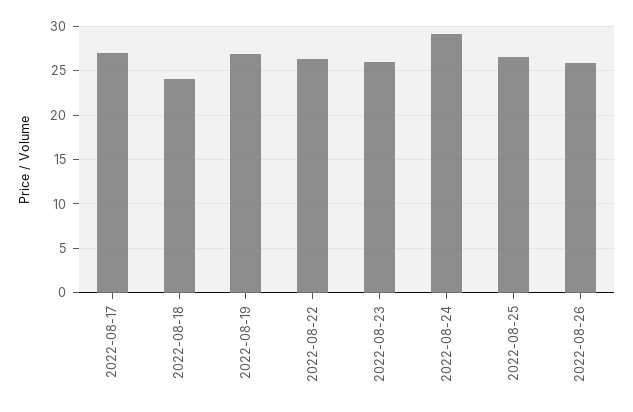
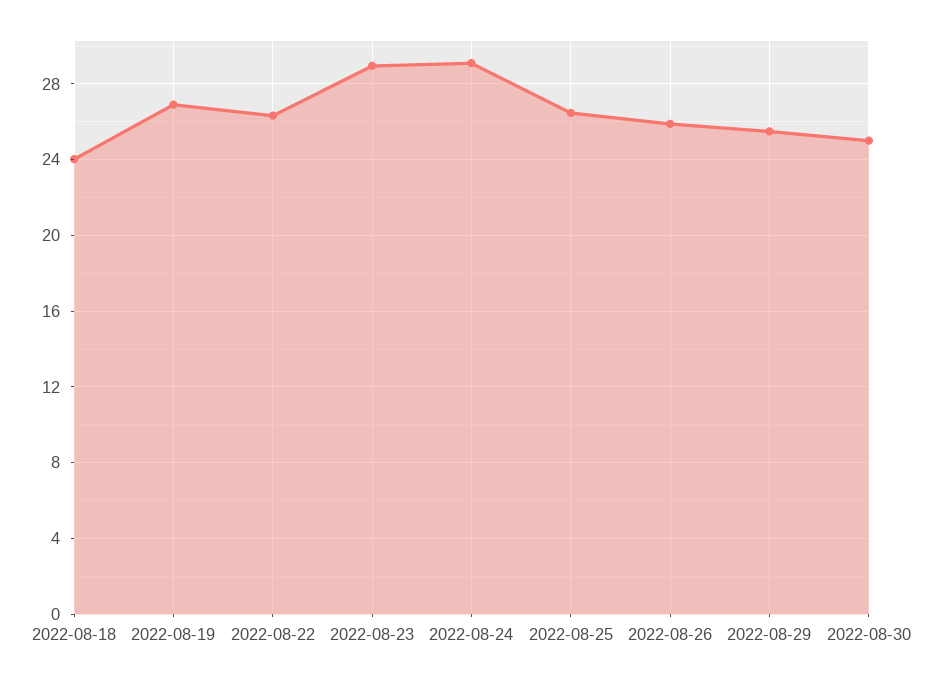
2022-08-17: 27 -> none
2022-08-23: 26 -> 29
2022-08-29: none -> 25.5
2022-08-30: none -> 25

